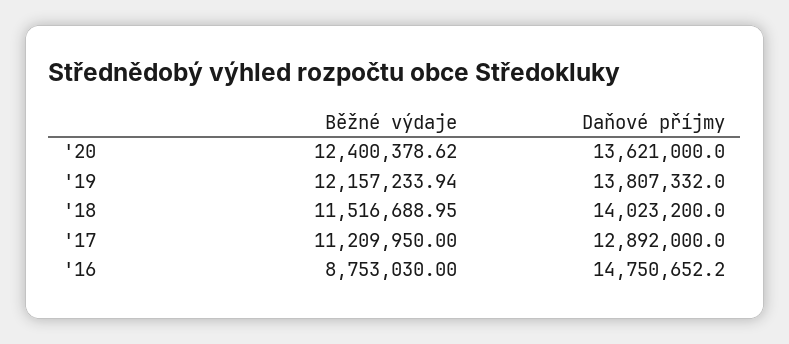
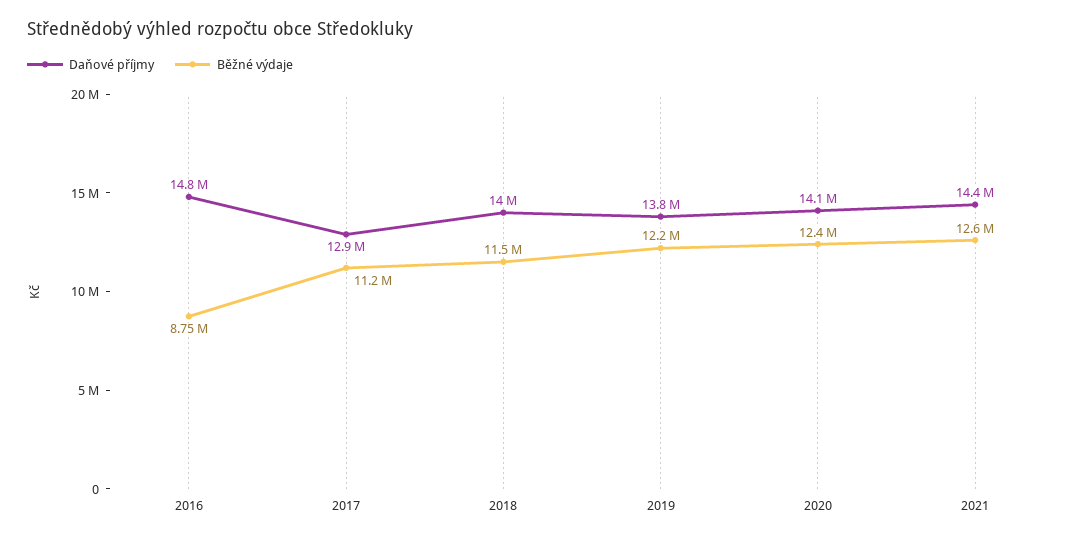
Daňové příjmy, '20: 13621000 -> 14100000
Daňové příjmy, 2021: none -> 14400000
Běžné výdaje, 2021: none -> 12600000

